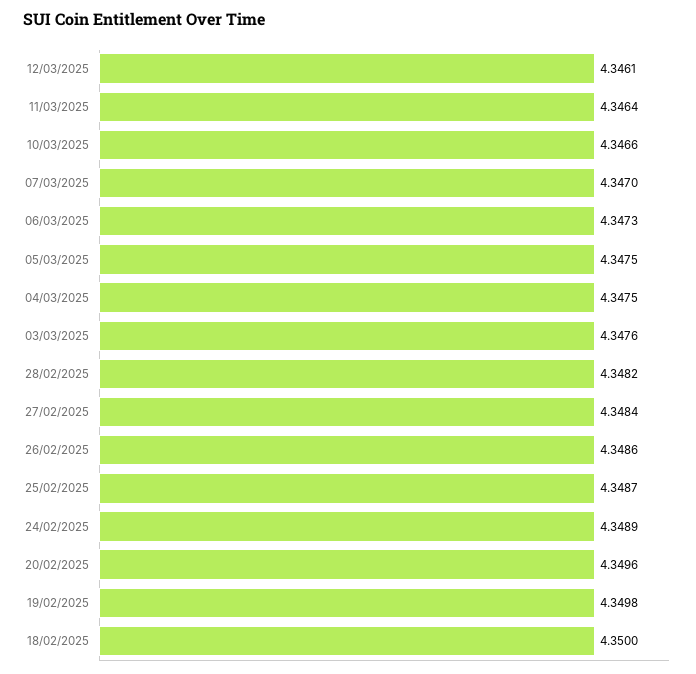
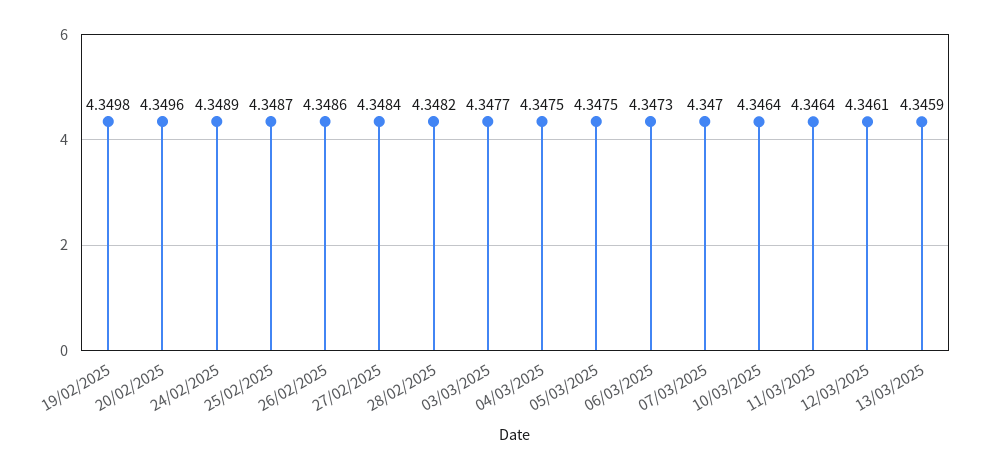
10/03/2025: 4.3466 -> 4.3464
03/03/2025: 4.3476 -> 4.3477
18/02/2025: 4.35 -> none
13/03/2025: none -> 4.3459

